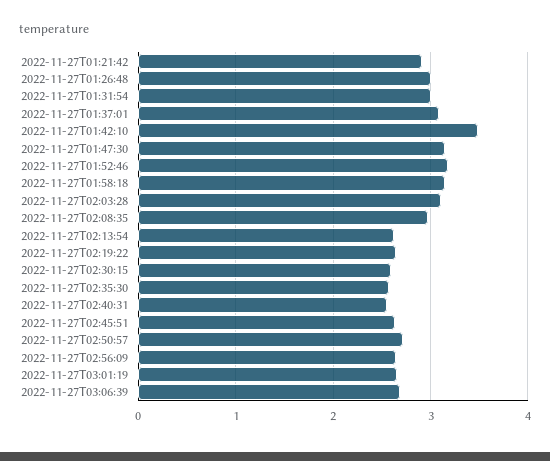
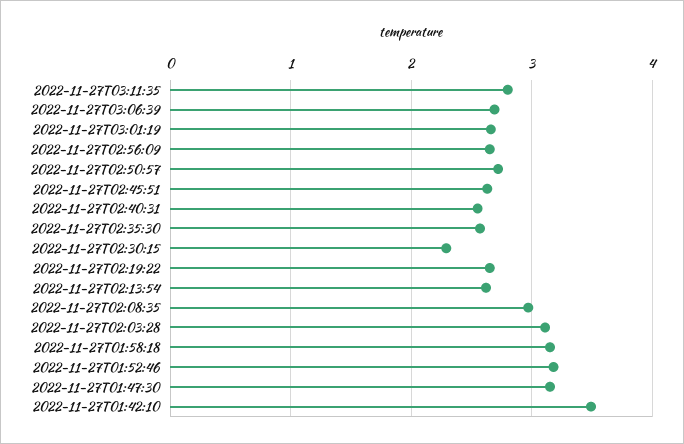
2022-11-27T01:21:42: 2.9 -> none
2022-11-27T01:26:48: 3 -> none
2022-11-27T01:31:54: 3 -> none
2022-11-27T01:37:01: 3.1 -> none
2022-11-27T02:30:15: 2.6 -> 2.3
2022-11-27T03:11:35: none -> 2.8

